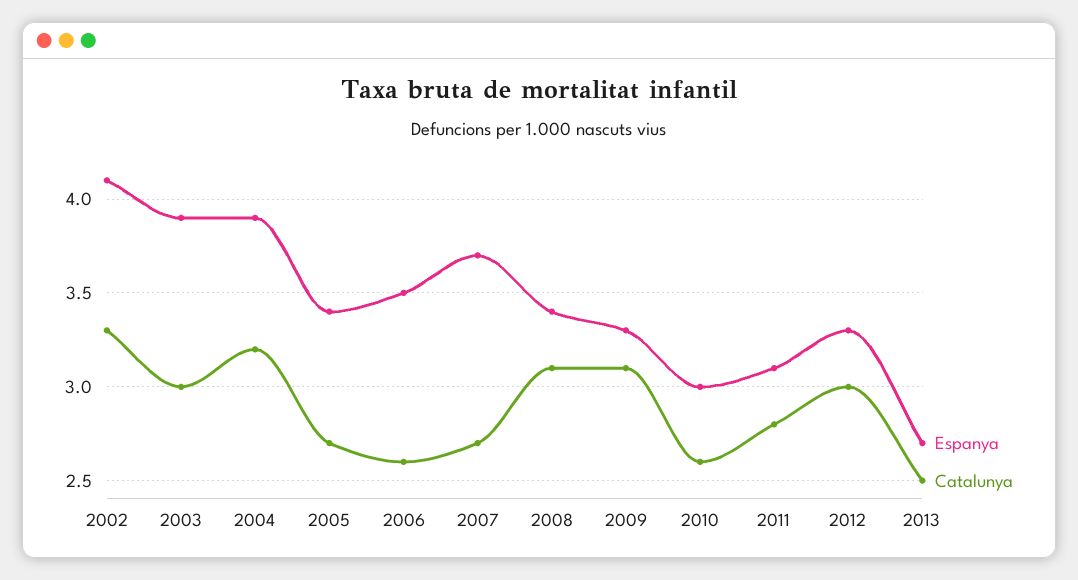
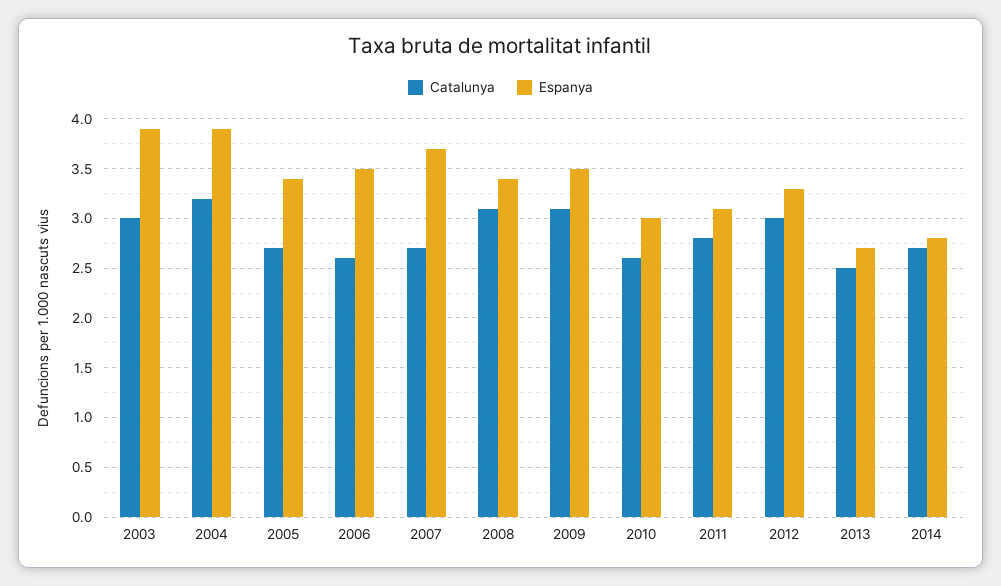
Espanya, 2002: 4.1 -> none
Catalunya, 2002: 3.3 -> none
Espanya, 2009: 3.3 -> 3.5
Catalunya, 2014: none -> 2.7
Espanya, 2014: none -> 2.8

